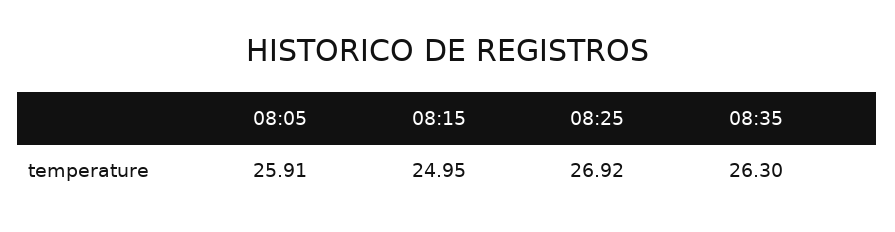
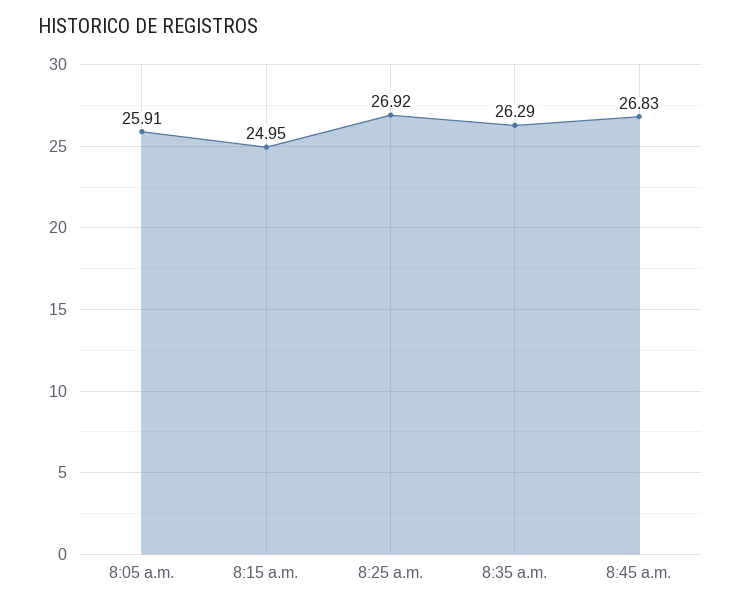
08:35: 26.3 -> 26.29
8:45 a.m.: none -> 26.83

